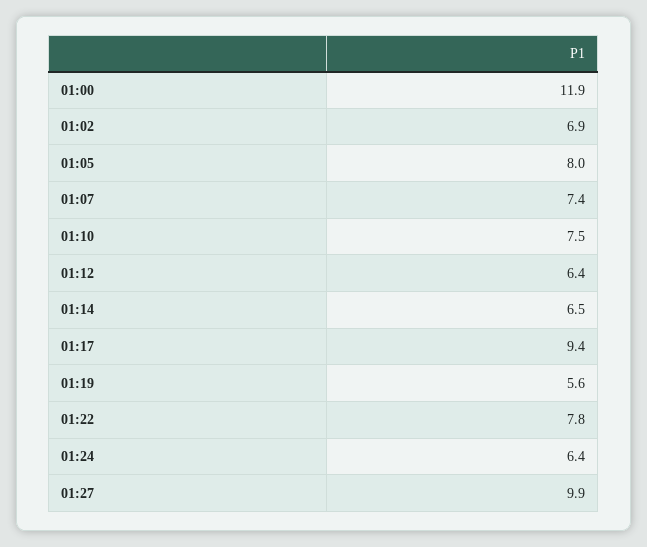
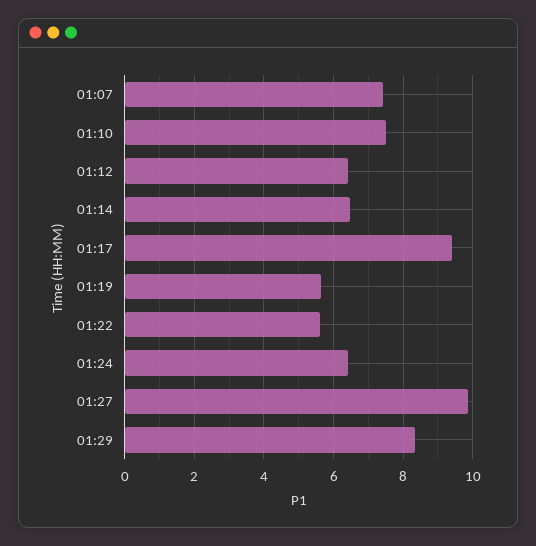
01:00: 11.9 -> none
01:02: 6.9 -> none
01:05: 8 -> none
01:22: 7.8 -> 5.6
01:29: none -> 8.4

